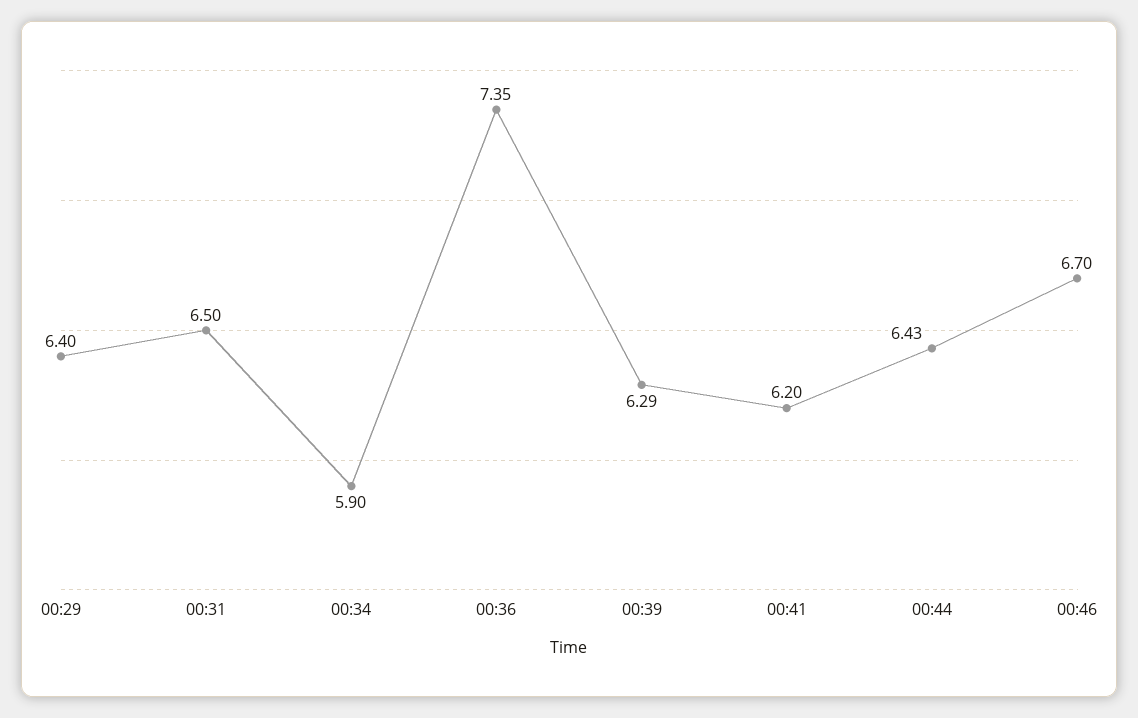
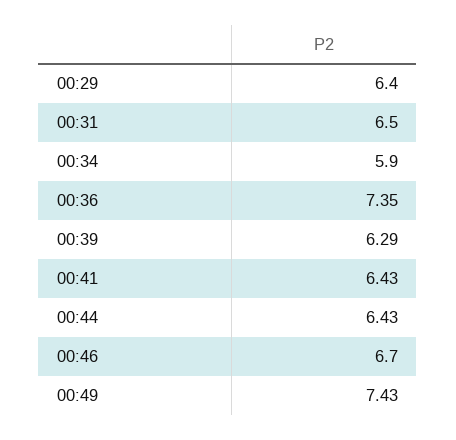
00:41: 6.2 -> 6.43
00:49: none -> 7.43

